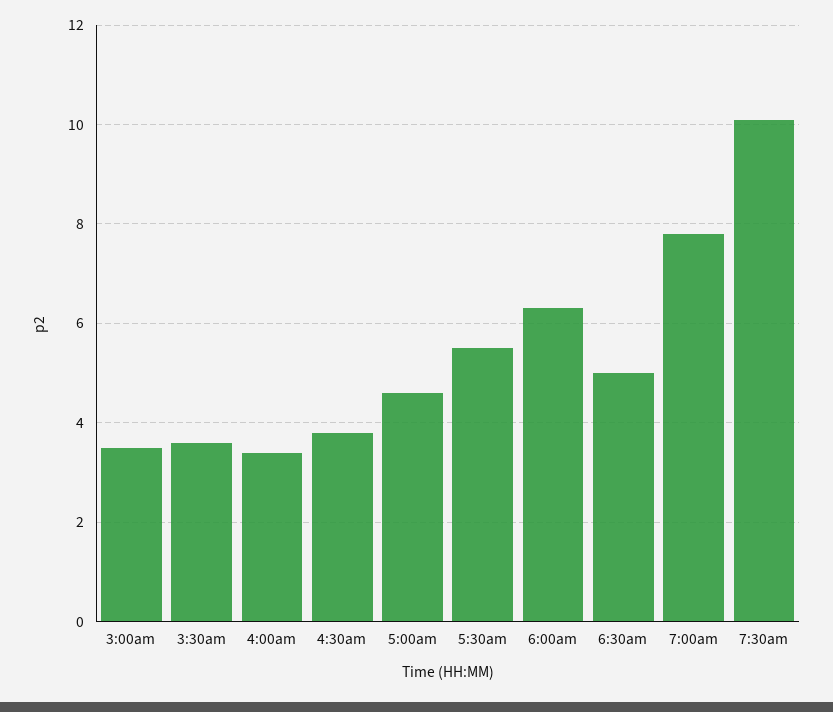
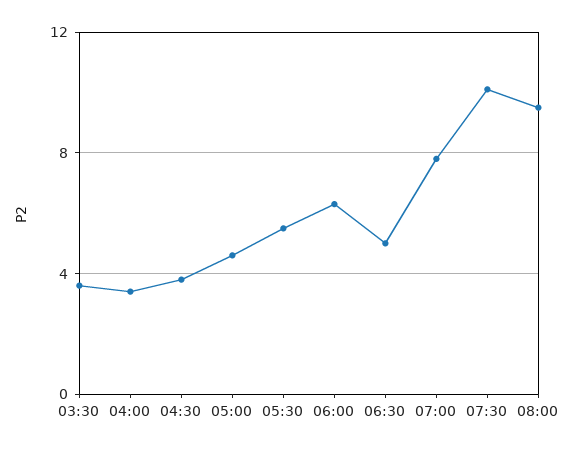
3:00am: 3.5 -> none
08:00: none -> 9.5

